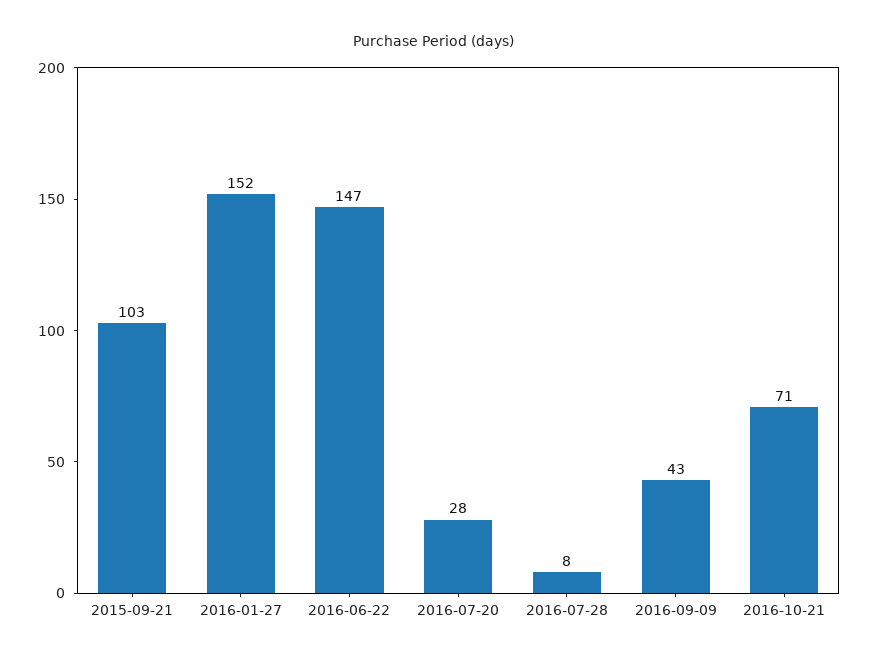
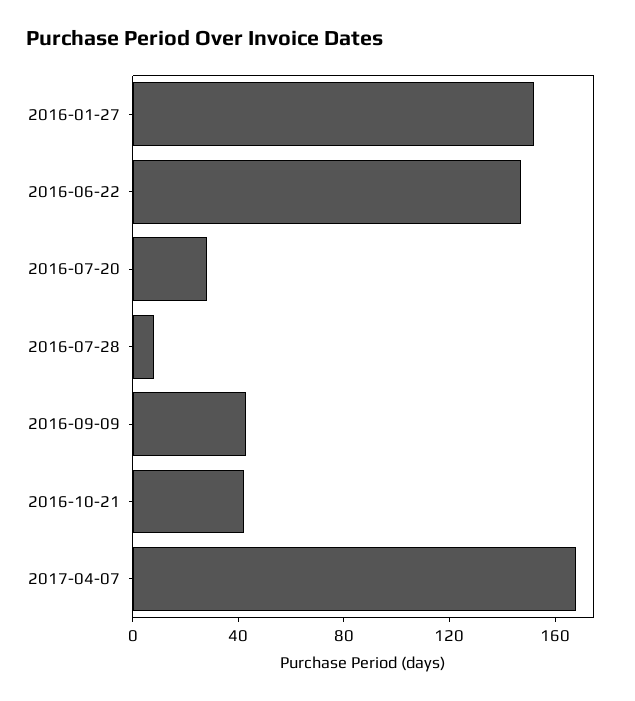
2015-09-21: 103 -> none
2016-10-21: 71 -> 40
2017-04-07: none -> 170

